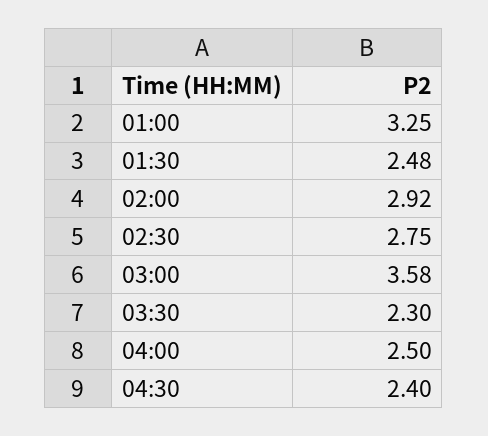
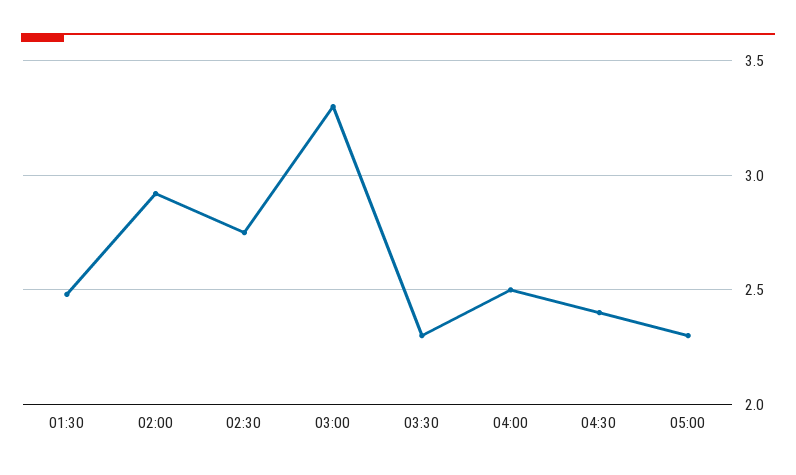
01:00: 3.25 -> none
03:00: 3.58 -> 3.3
05:00: none -> 2.3

